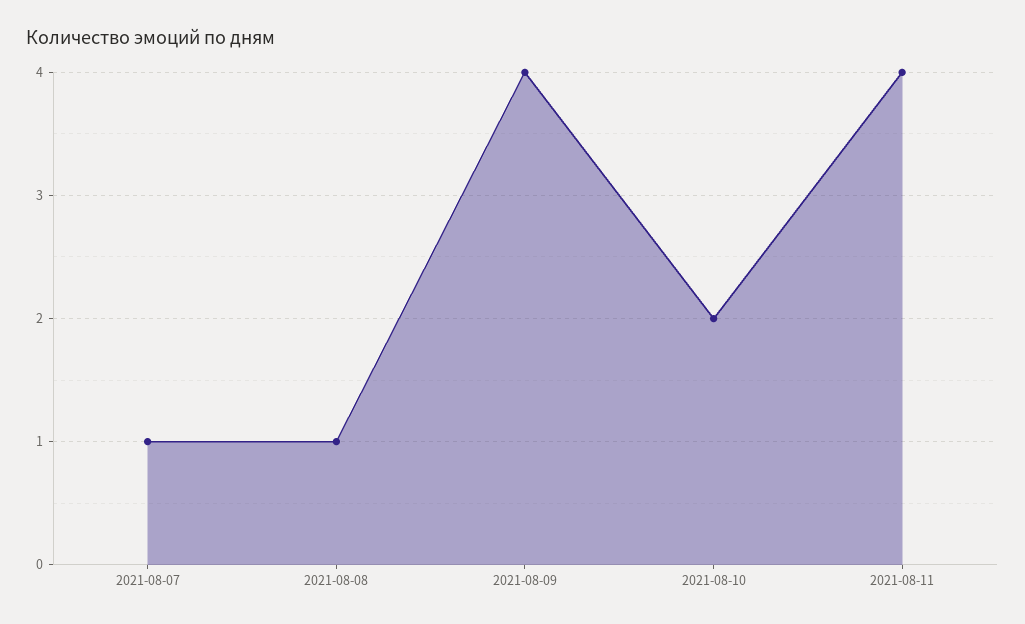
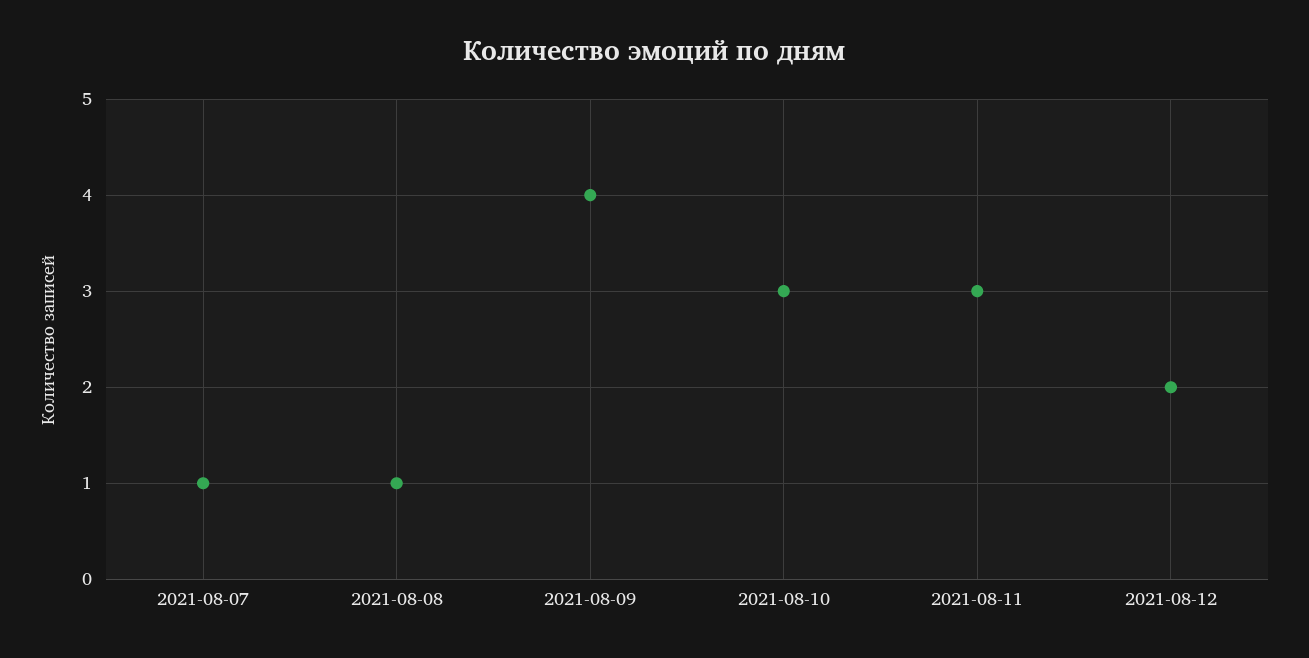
2021-08-10: 2 -> 3
2021-08-11: 4 -> 3
2021-08-12: none -> 2

